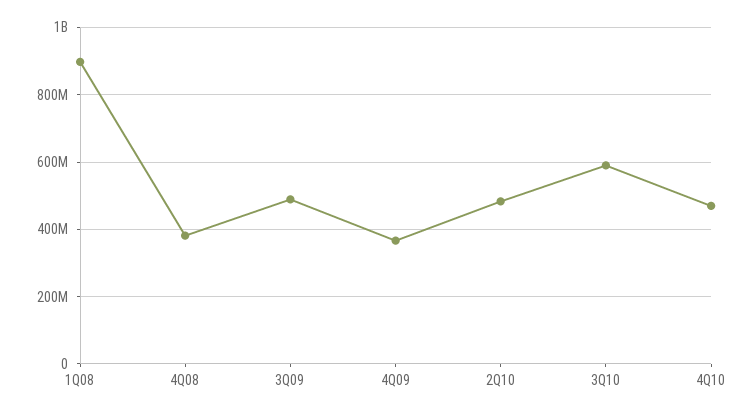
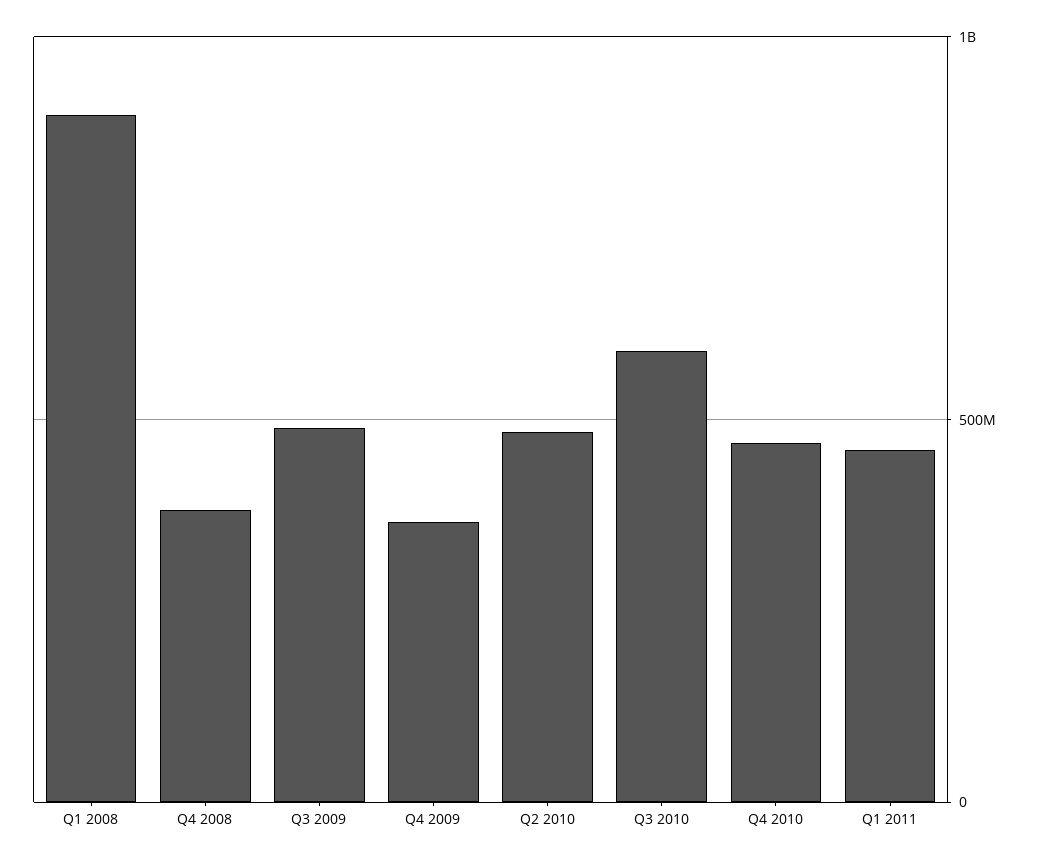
Q1 2011: none -> 450000000

